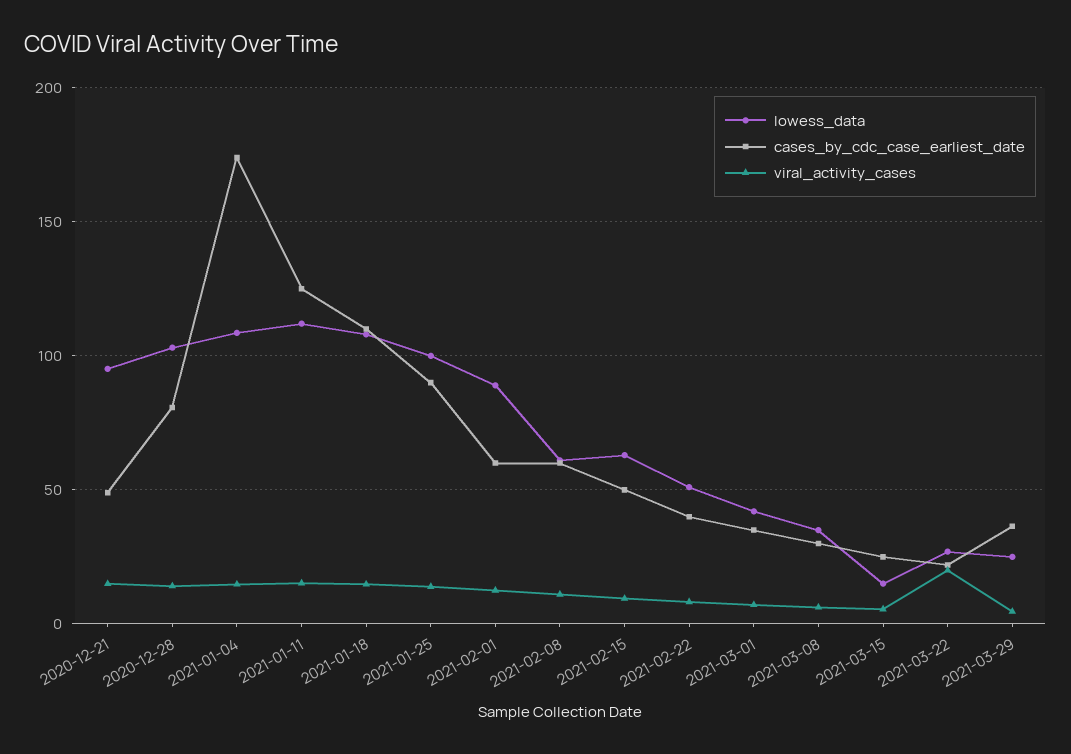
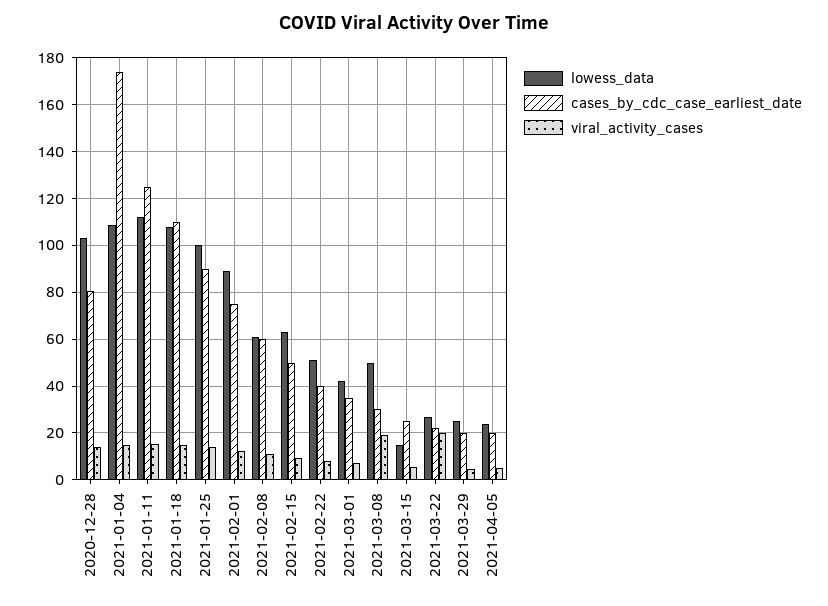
lowess_data, 2020-12-21: 95 -> none
cases_by_cdc_case_earliest_date, 2020-12-21: 50 -> none
viral_activity_cases, 2020-12-21: 15 -> none
cases_by_cdc_case_earliest_date, 2021-02-01: 60 -> 75
lowess_data, 2021-03-08: 35 -> 50
viral_activity_cases, 2021-03-08: 5 -> 20
cases_by_cdc_case_earliest_date, 2021-03-29: 35 -> 20
lowess_data, 2021-04-05: none -> 25
cases_by_cdc_case_earliest_date, 2021-04-05: none -> 20
viral_activity_cases, 2021-04-05: none -> 5

